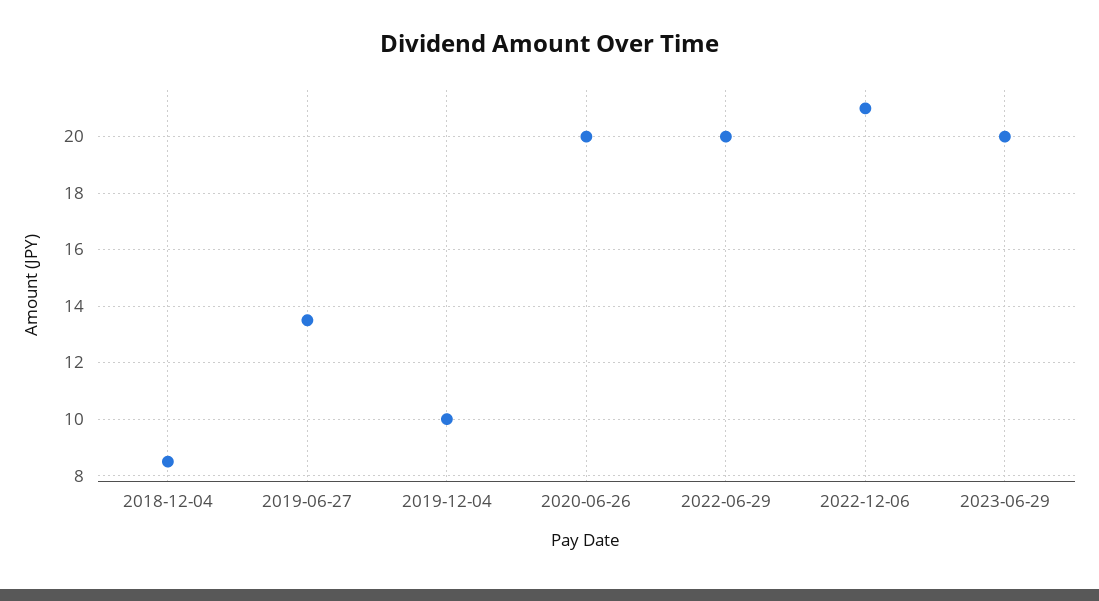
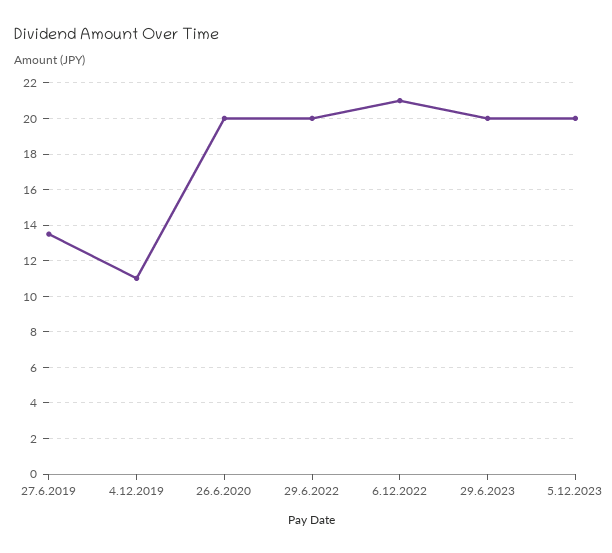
2018-12-04: 8.5 -> none
2019-12-04: 10 -> 11
5.12.2023: none -> 20

